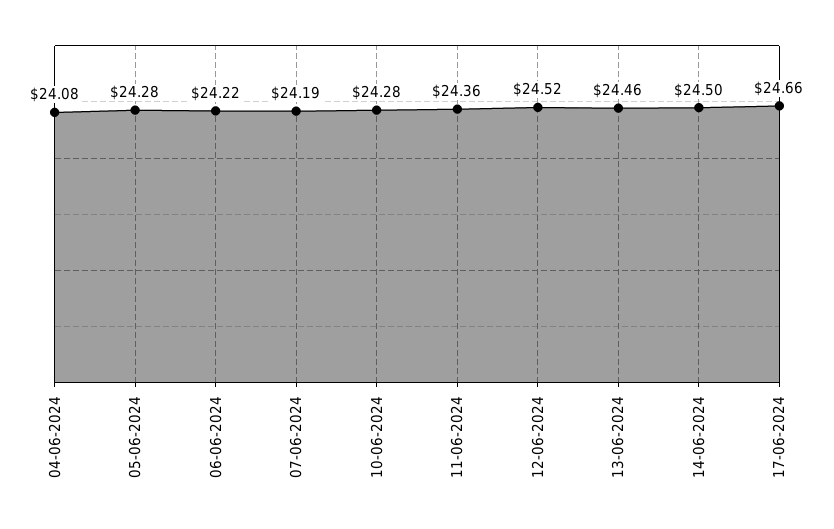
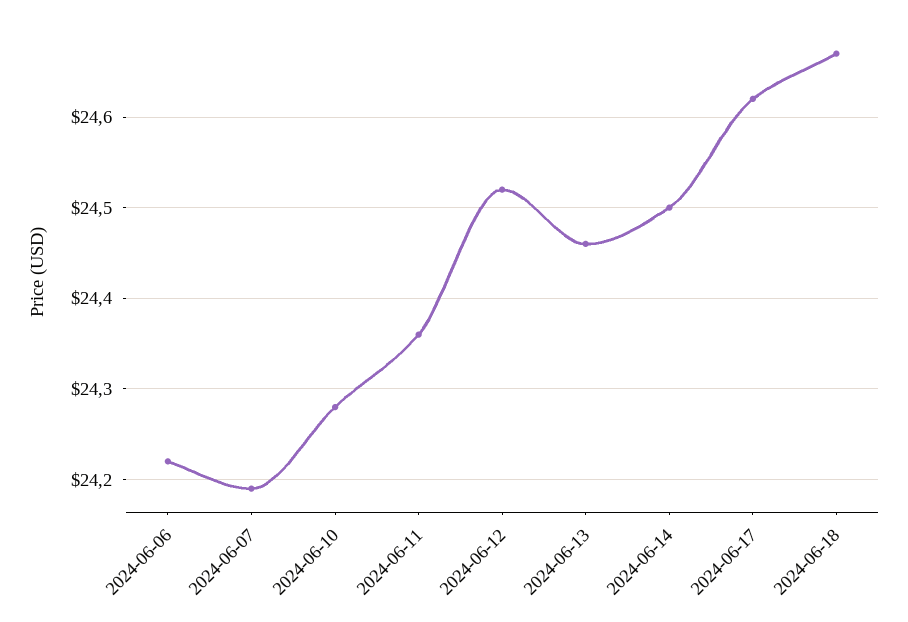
04-06-2024: 24.08 -> none
05-06-2024: 24.28 -> none
17-06-2024: 24.66 -> 24.62
2024-06-18: none -> 24.67

